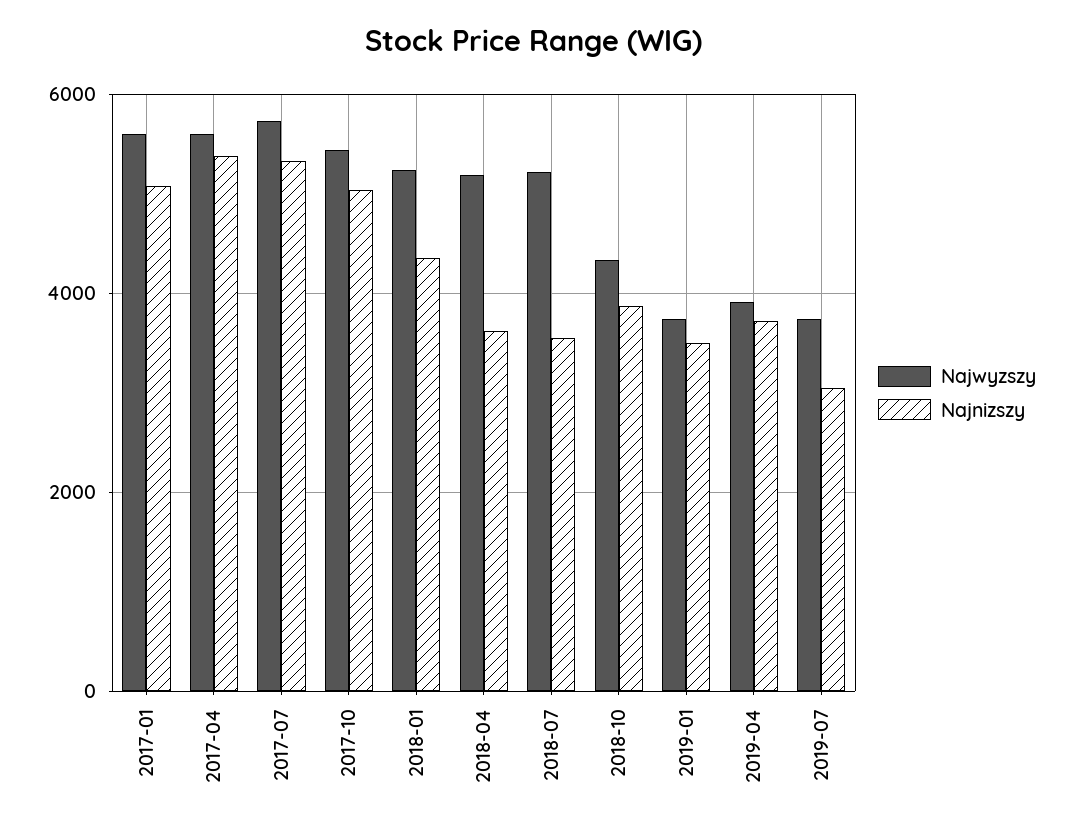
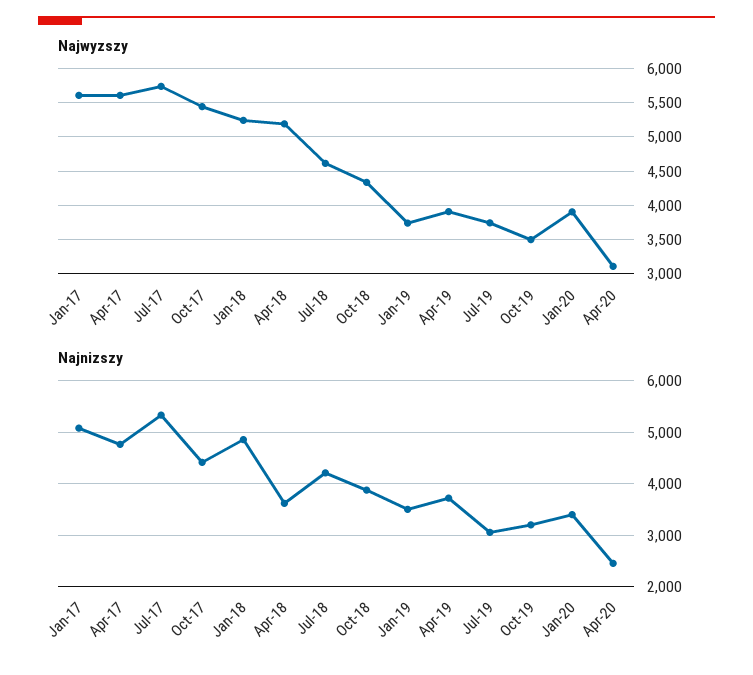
Najnizszy, 2017-04: 5400 -> 4800
Najnizszy, 2017-10: 5000 -> 4400
Najnizszy, 2018-01: 4400 -> 4800
Najwyzszy, 2018-07: 5200 -> 4600
Najnizszy, 2018-07: 3600 -> 4200
Najwyzszy, Oct-19: none -> 3500
Najwyzszy, Jan-20: none -> 3900
Najwyzszy, Apr-20: none -> 3100
Najnizszy, Oct-19: none -> 3200
Najnizszy, Jan-20: none -> 3400
Najnizszy, Apr-20: none -> 2400

